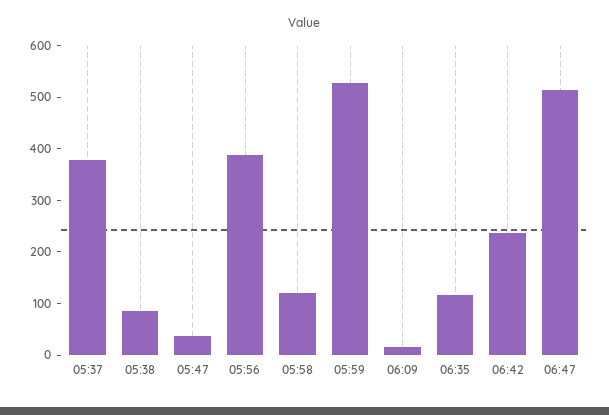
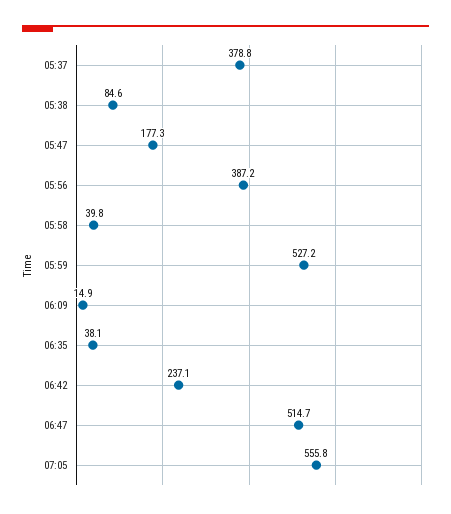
05:47: 40 -> 177.3
05:58: 120 -> 39.8
06:35: 120 -> 38.1
07:05: none -> 555.8

